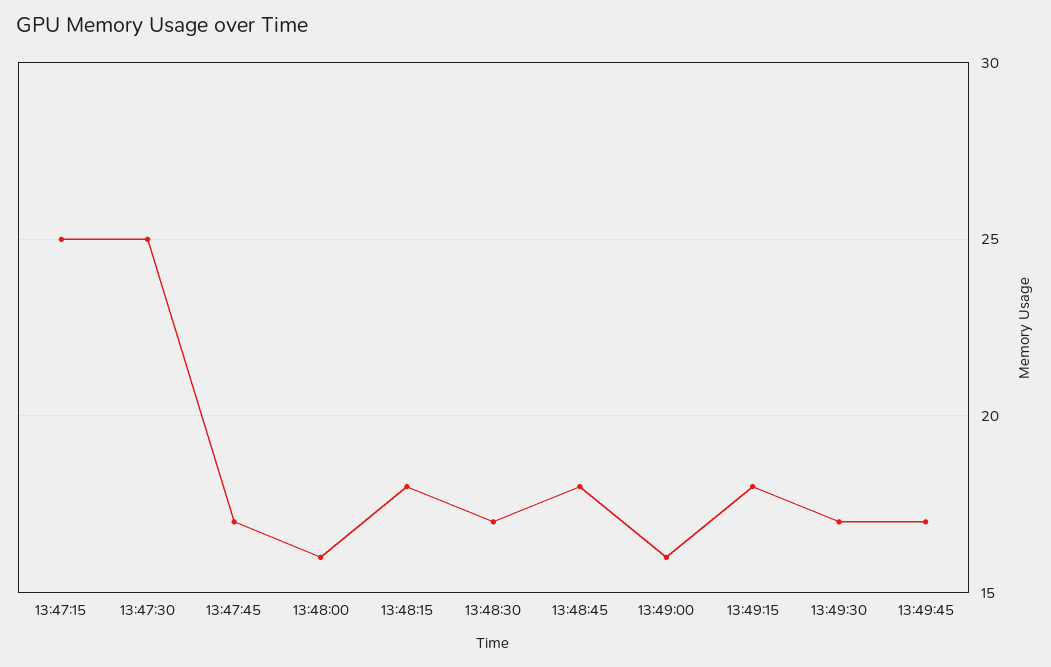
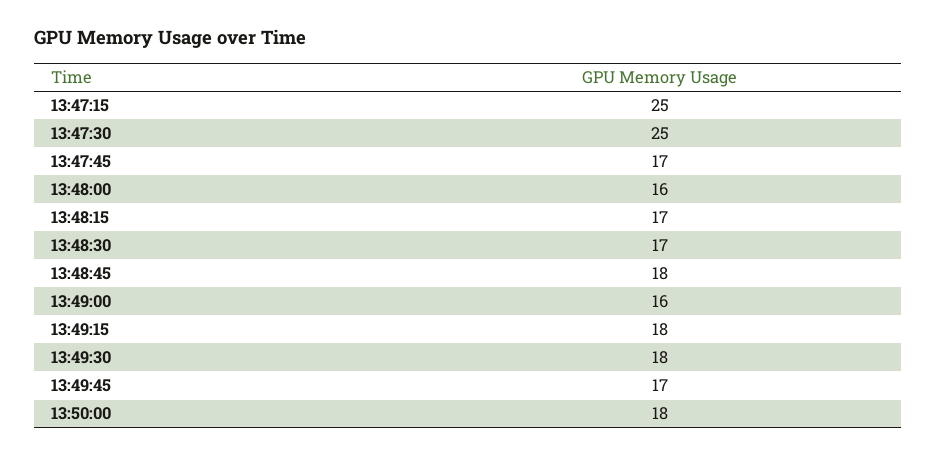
13:48:15: 18 -> 17
13:49:30: 17 -> 18
13:50:00: none -> 18

